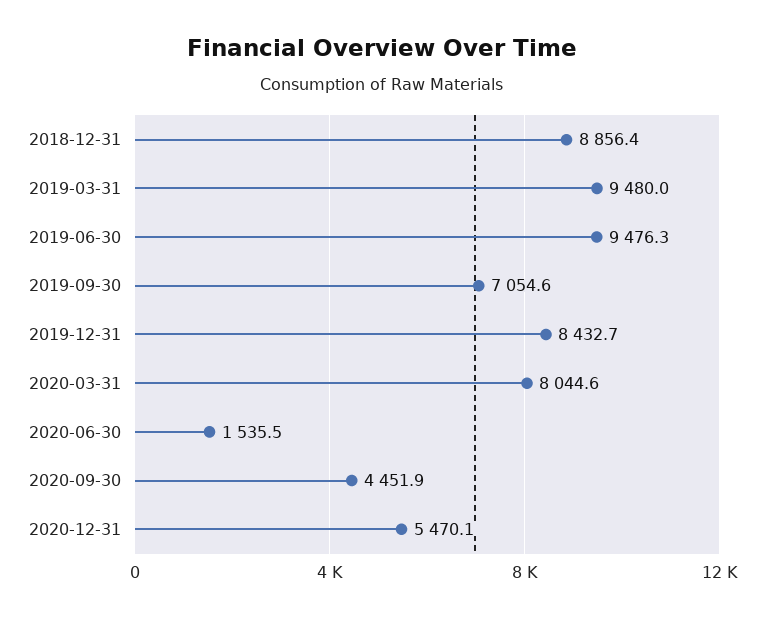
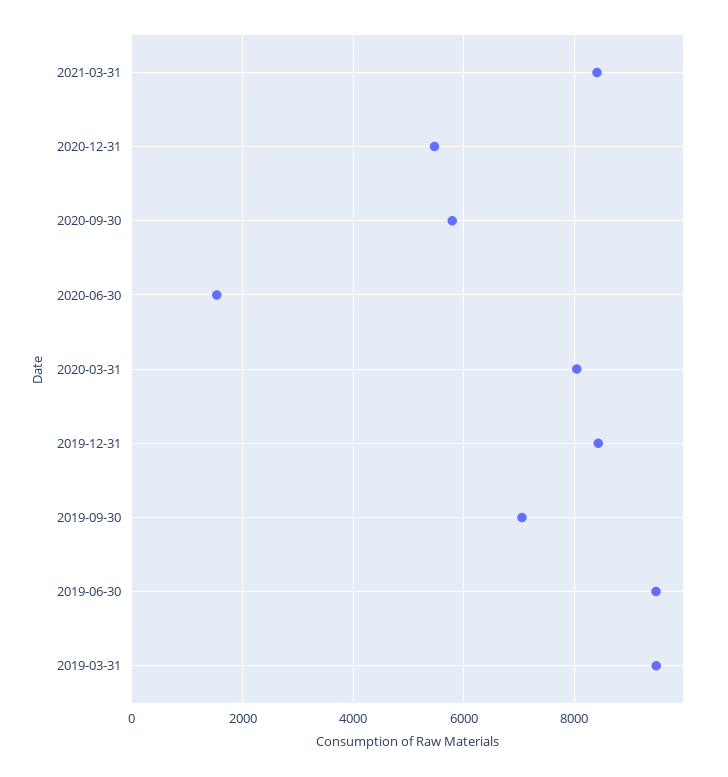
2018-12-31: 8856.4 -> none
2020-09-30: 4451.9 -> 5800
2021-03-31: none -> 8400

